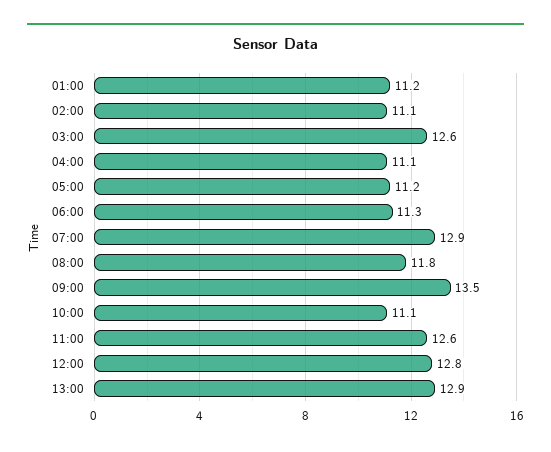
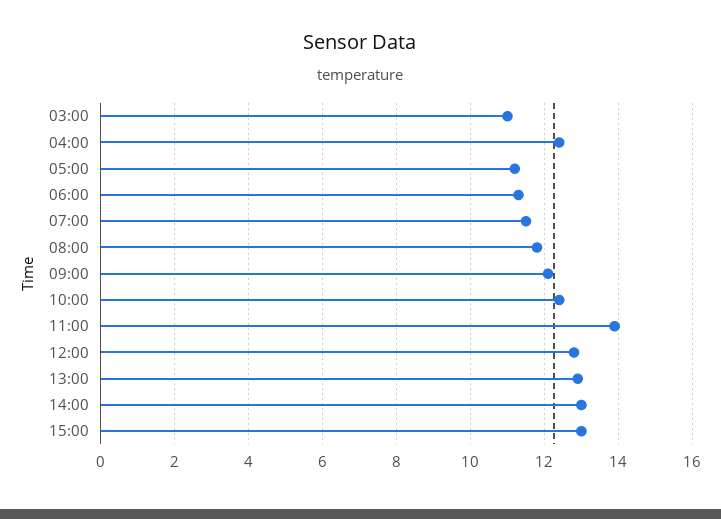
01:00: 11.2 -> none
02:00: 11.1 -> none
03:00: 12.6 -> 11
04:00: 11.1 -> 12.5
07:00: 12.9 -> 11.5
09:00: 13.5 -> 12
10:00: 11.1 -> 12.5
11:00: 12.6 -> 14
14:00: none -> 13
15:00: none -> 13

